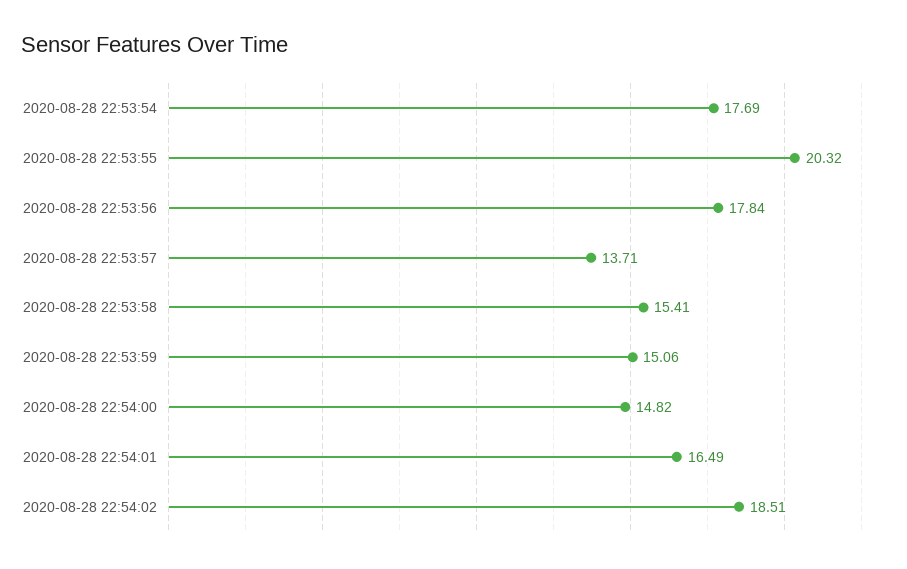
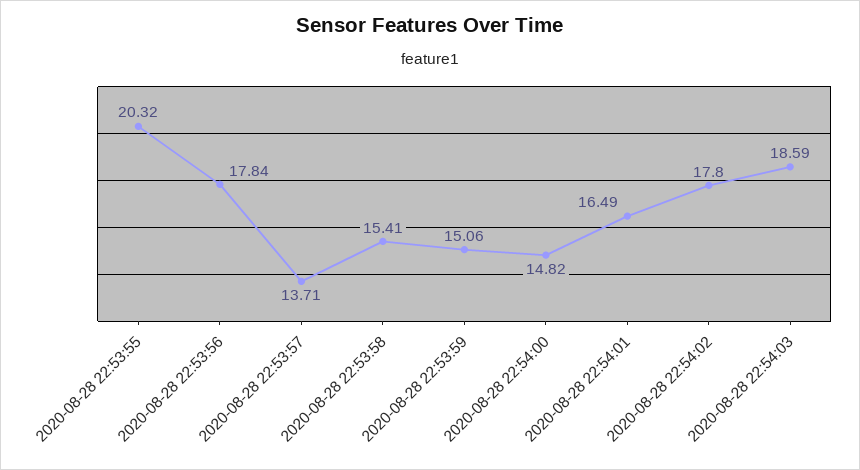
2020-08-28 22:53:54: 17.69 -> none
2020-08-28 22:54:02: 18.51 -> 17.8
2020-08-28 22:54:03: none -> 18.59

